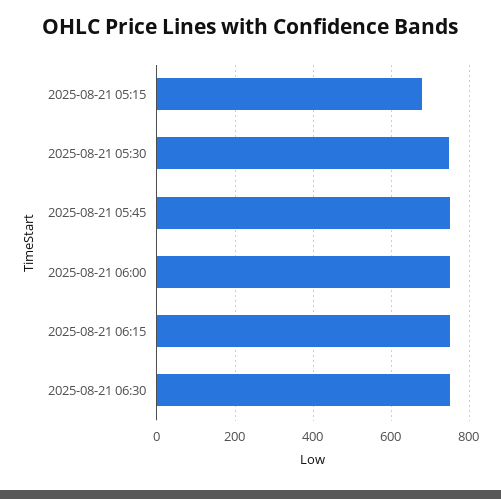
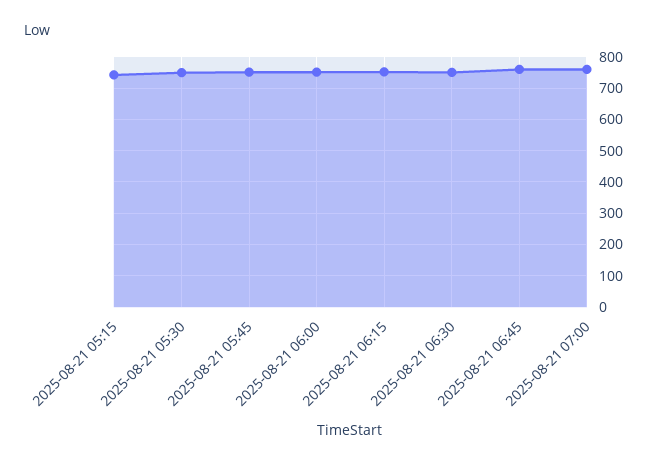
2025-08-21 05:15: 680 -> 740
2025-08-21 06:45: none -> 760
2025-08-21 07:00: none -> 760

